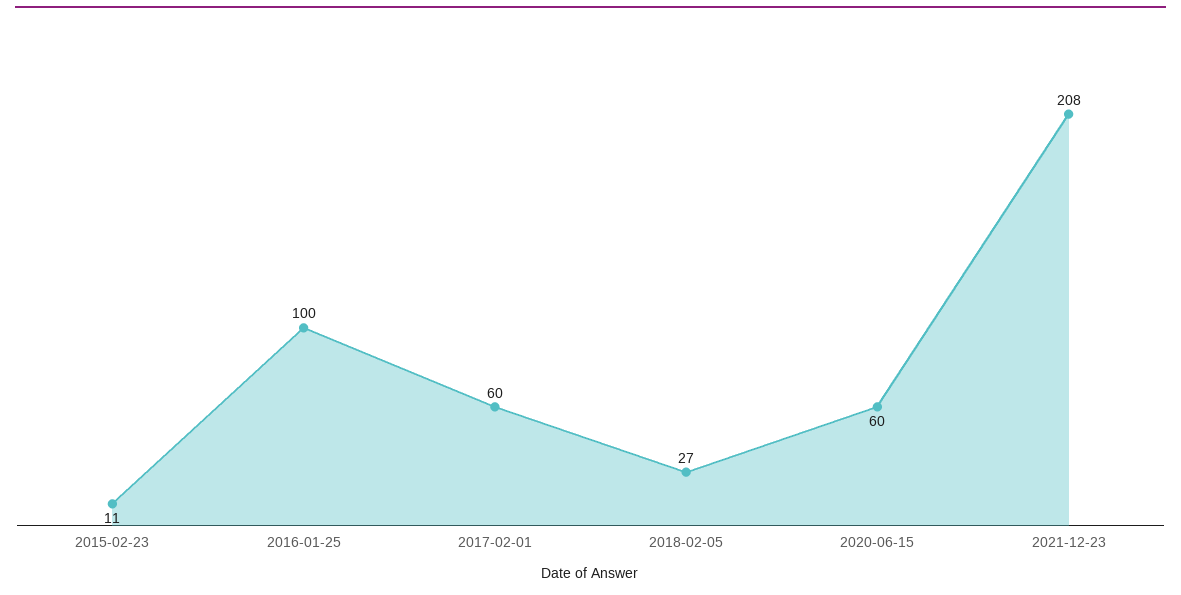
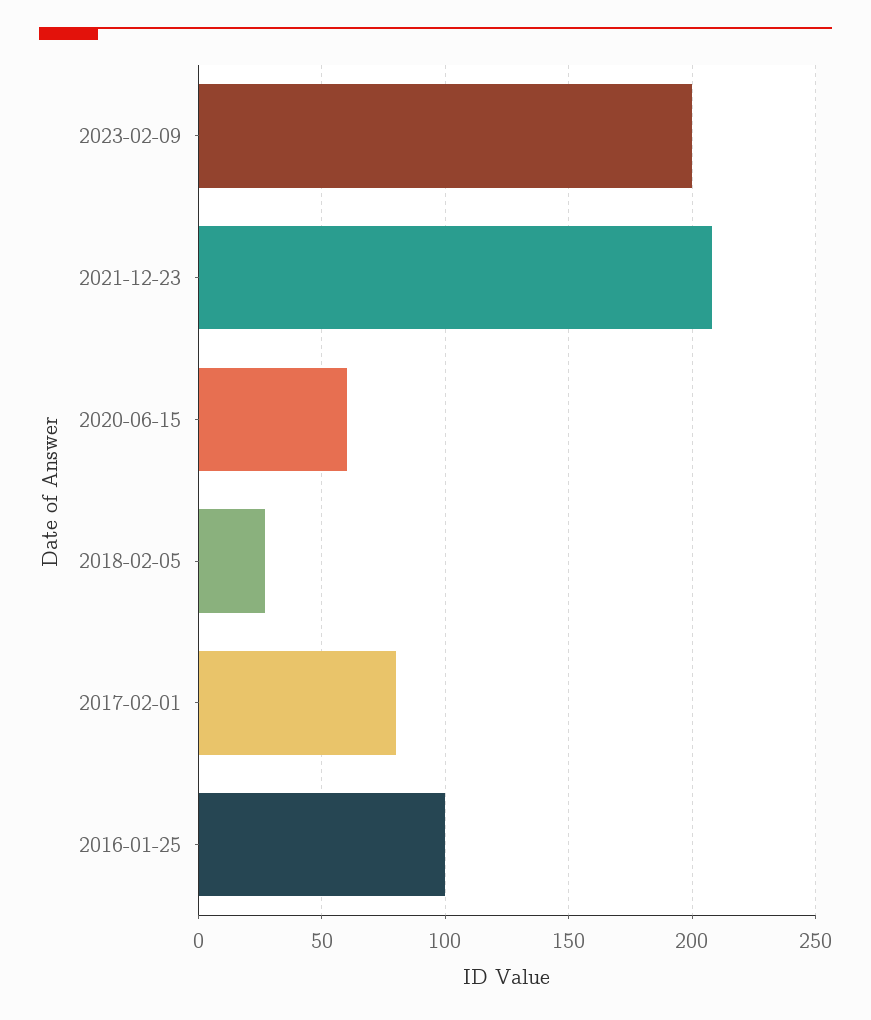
2015-02-23: 11 -> none
2017-02-01: 60 -> 80
2023-02-09: none -> 200

